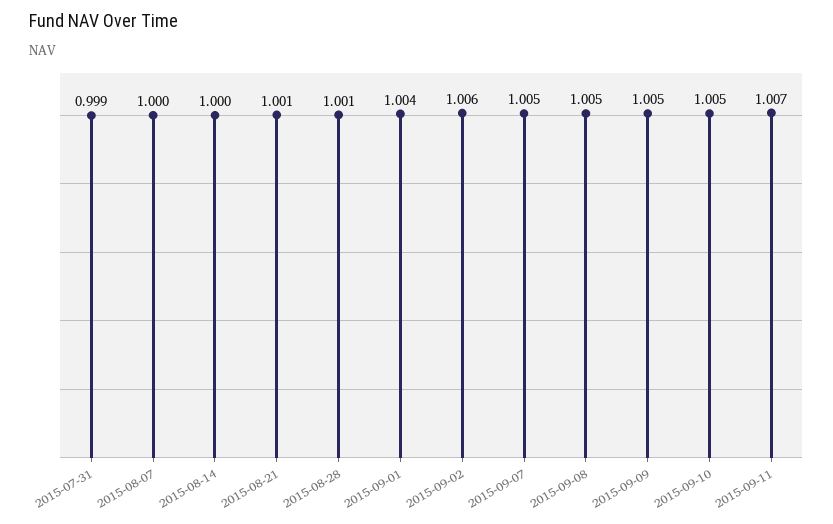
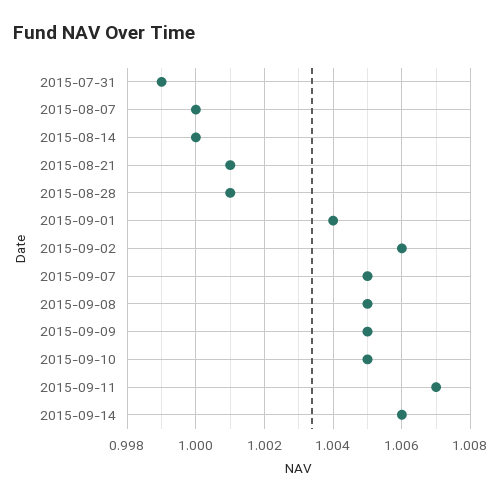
2015-09-14: none -> 1.006

